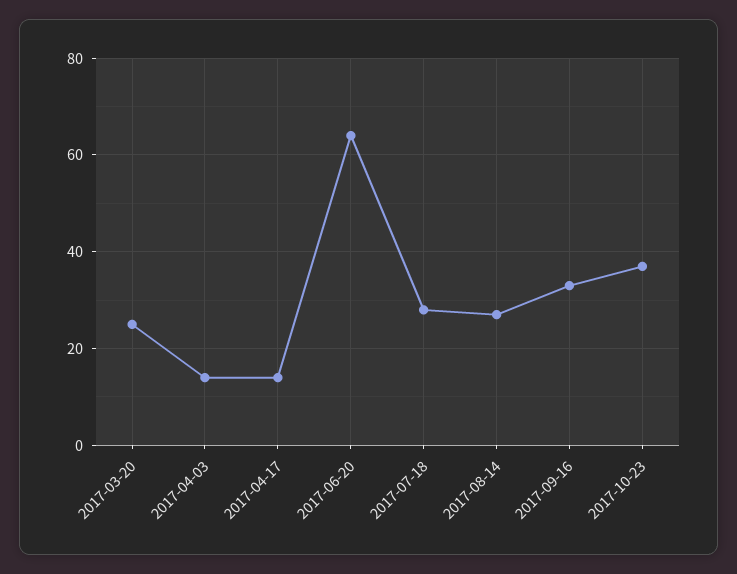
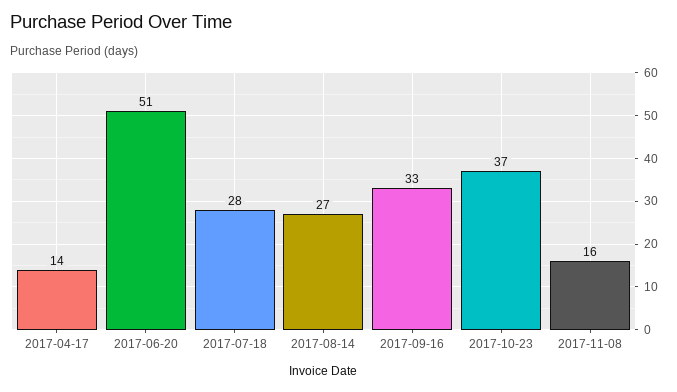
2017-03-20: 25 -> none
2017-04-03: 15 -> none
2017-06-20: 65 -> 51
2017-11-08: none -> 16

